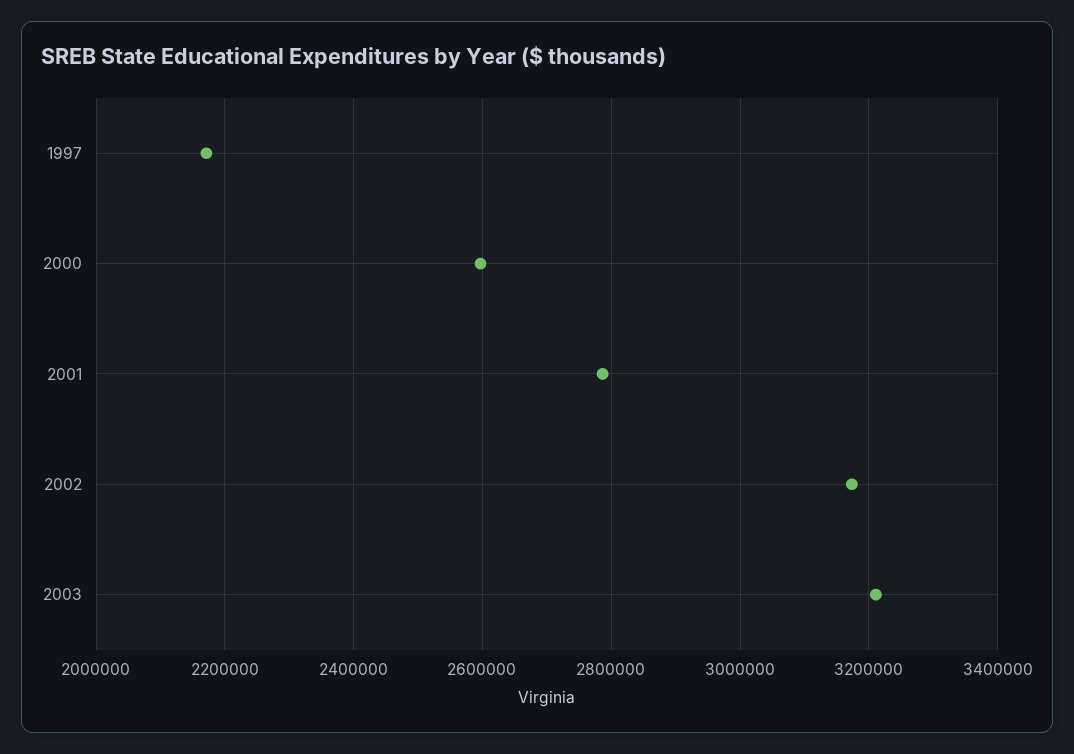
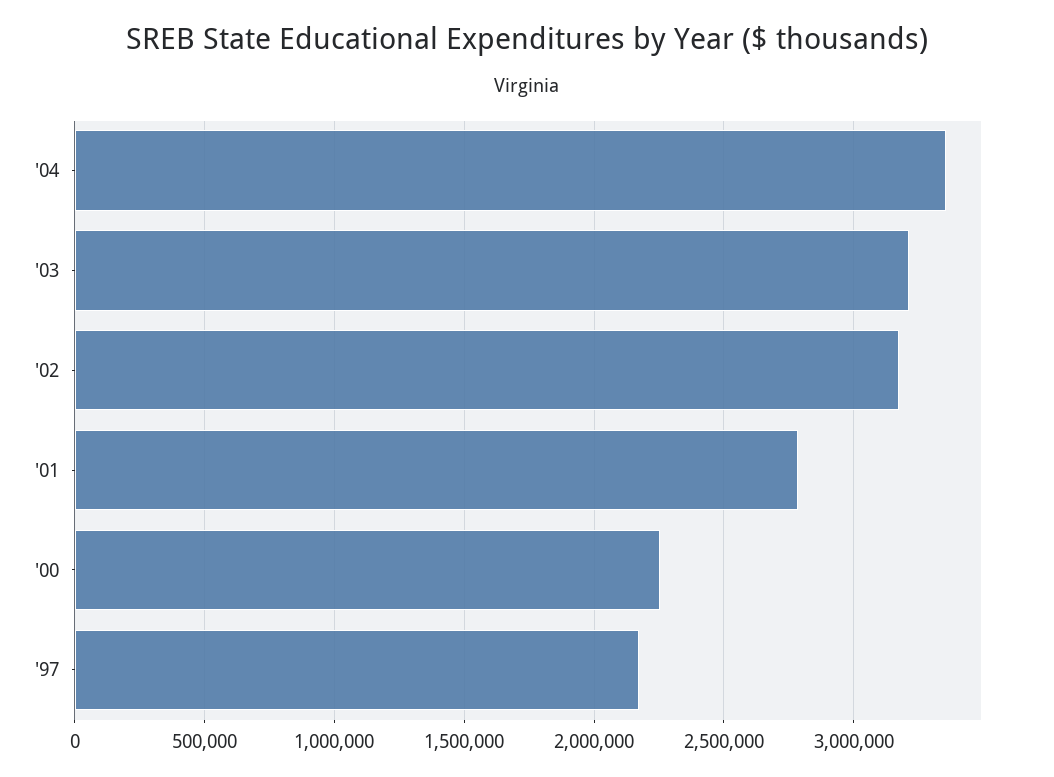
2000: 2600000 -> 2250000
'04: none -> 3350000

